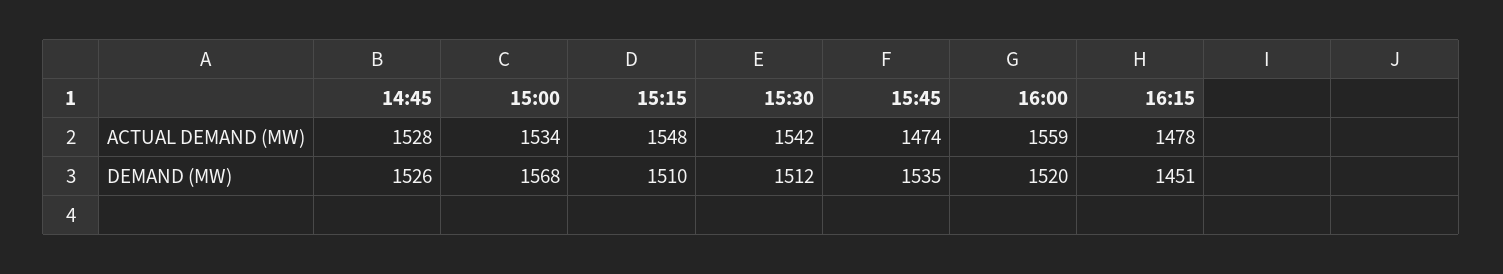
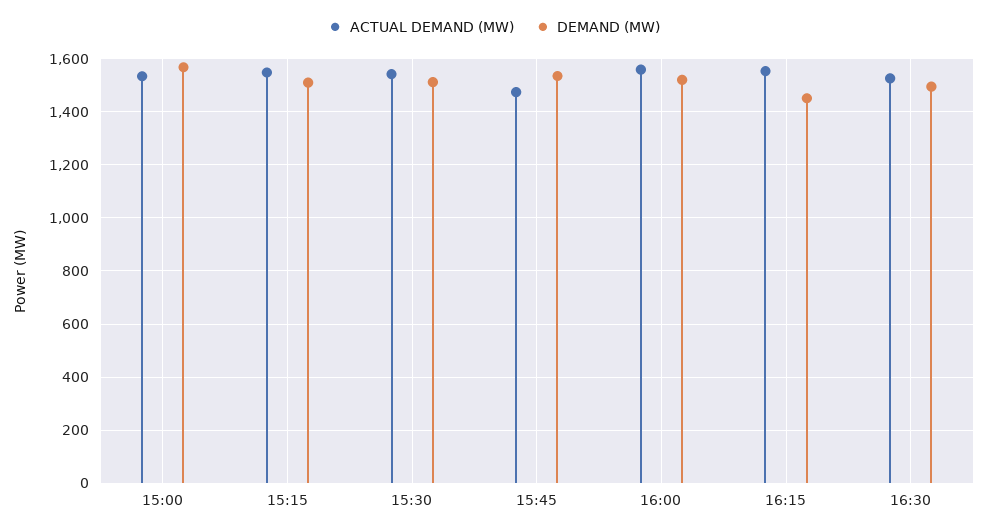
ACTUAL DEMAND (MW), 14:45: 1528 -> none
ACTUAL DEMAND (MW), 16:15: 1478 -> 1550
DEMAND (MW), 14:45: 1526 -> none
ACTUAL DEMAND (MW), 16:30: none -> 1525
DEMAND (MW), 16:30: none -> 1500

